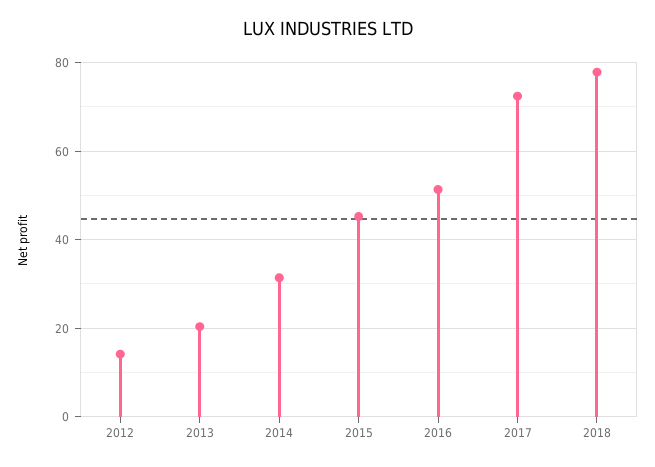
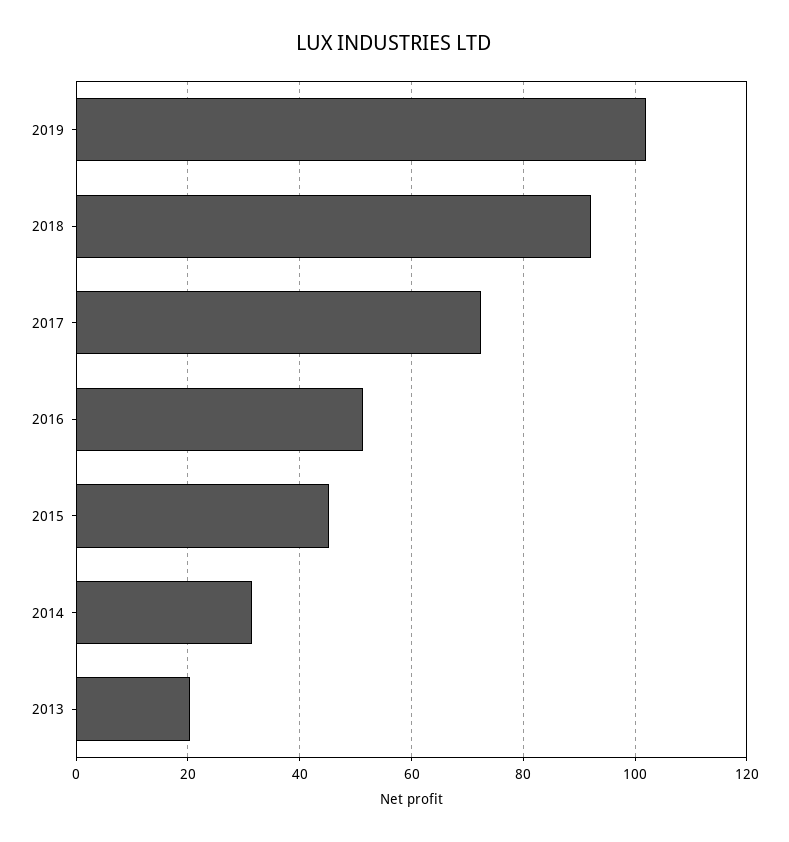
2012: 14 -> none
2018: 78 -> 92
2019: none -> 102

